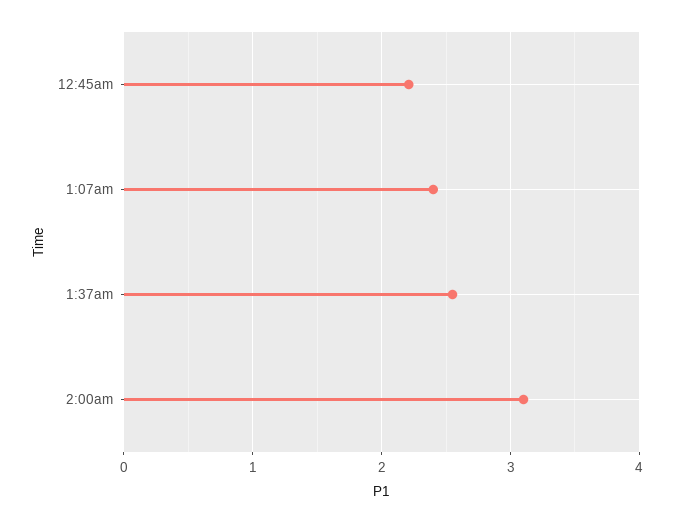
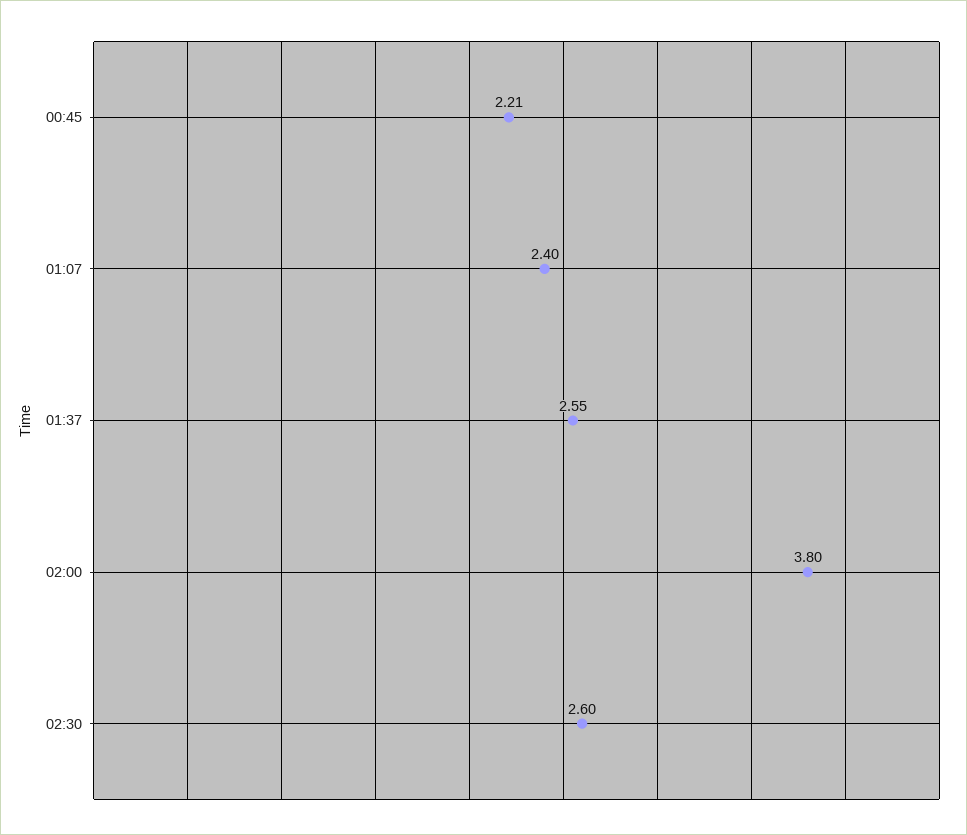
2:00am: 3.1 -> 3.8
02:30: none -> 2.6

